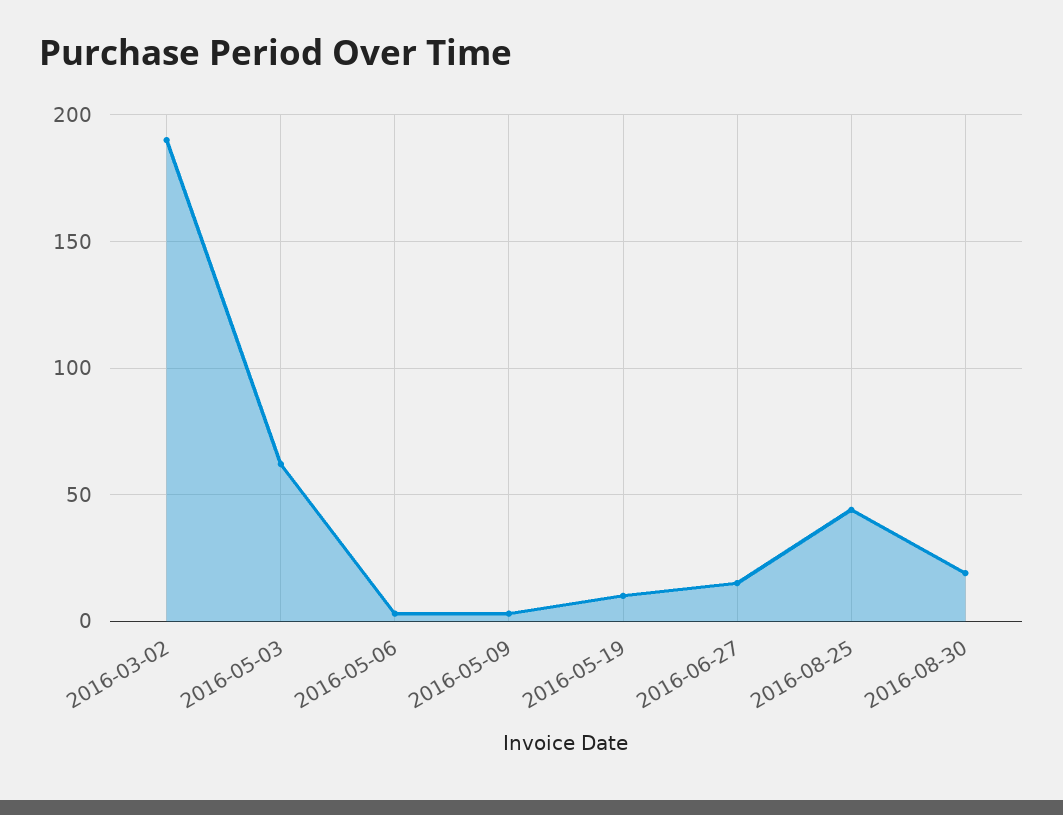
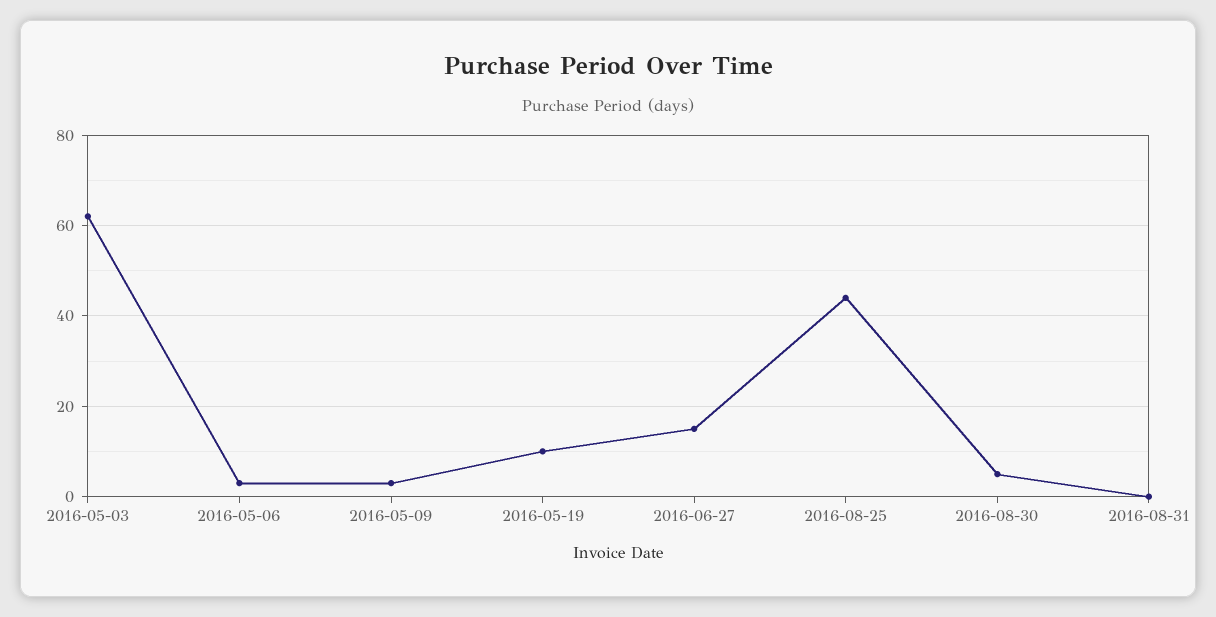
2016-03-02: 190 -> none
2016-08-30: 20 -> 5
2016-08-31: none -> 0

